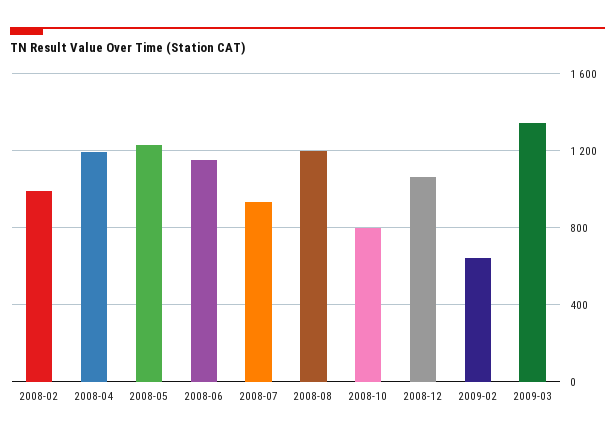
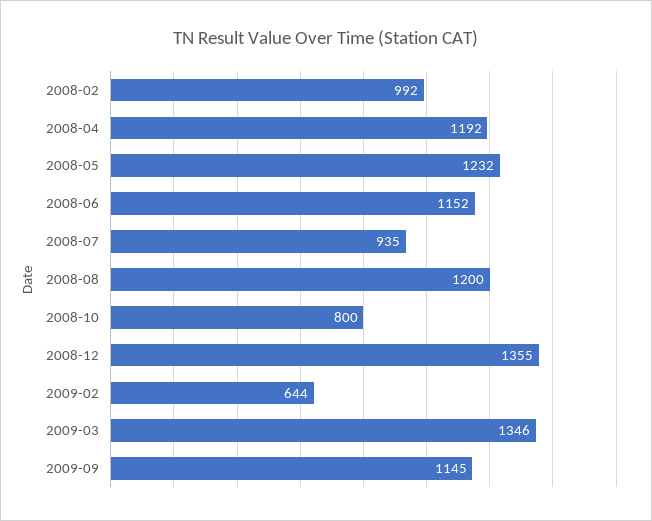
2008-12: 1050 -> 1355
2009-09: none -> 1145

